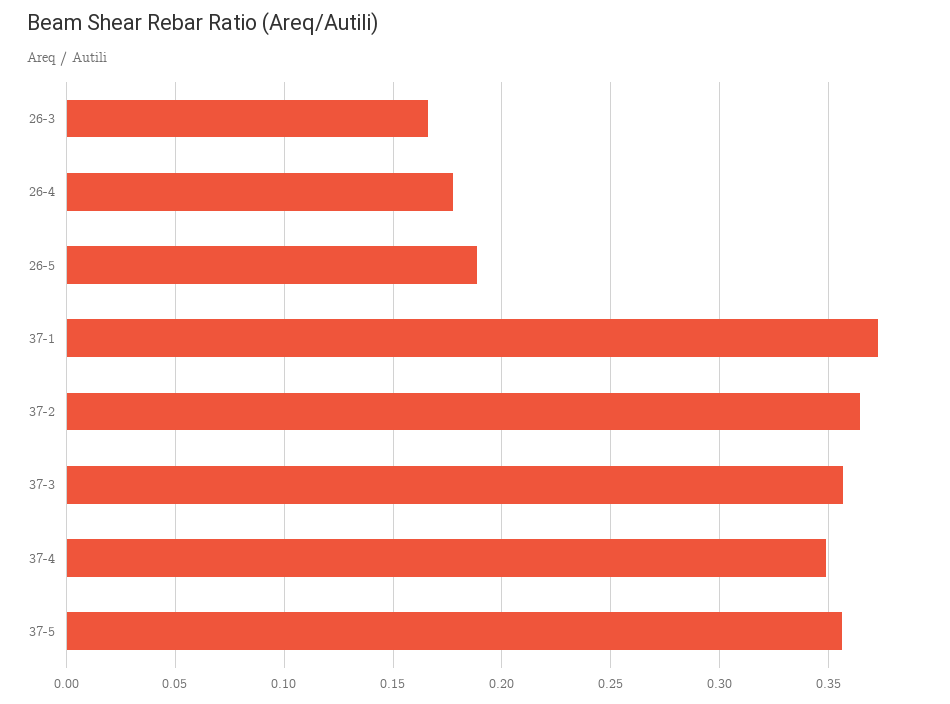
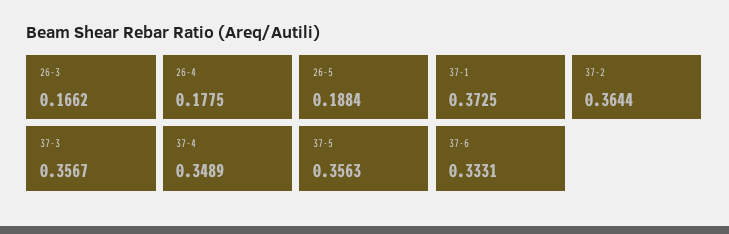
37-6: none -> 0.3331

